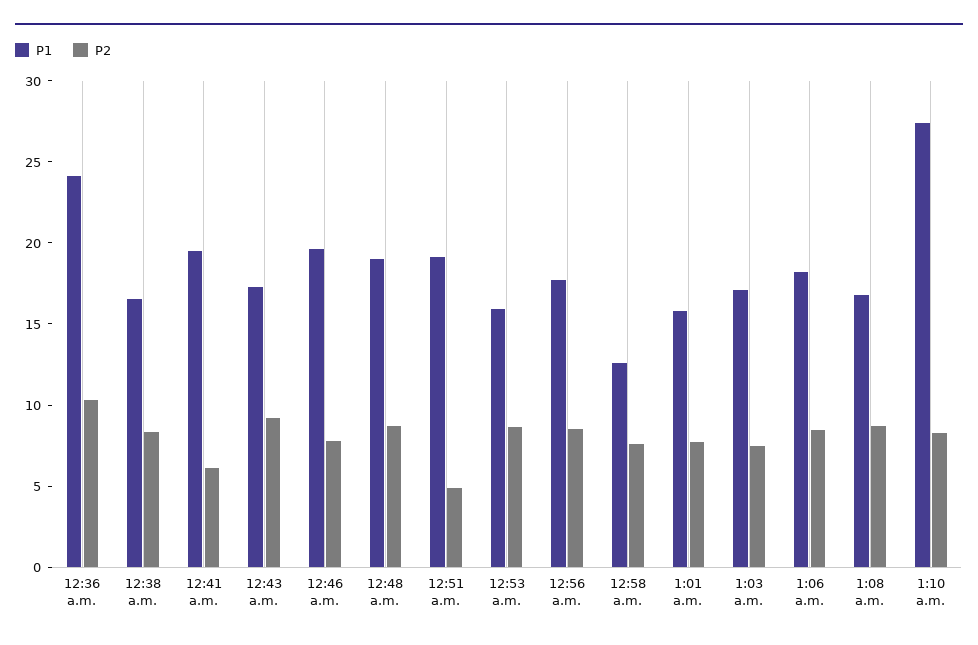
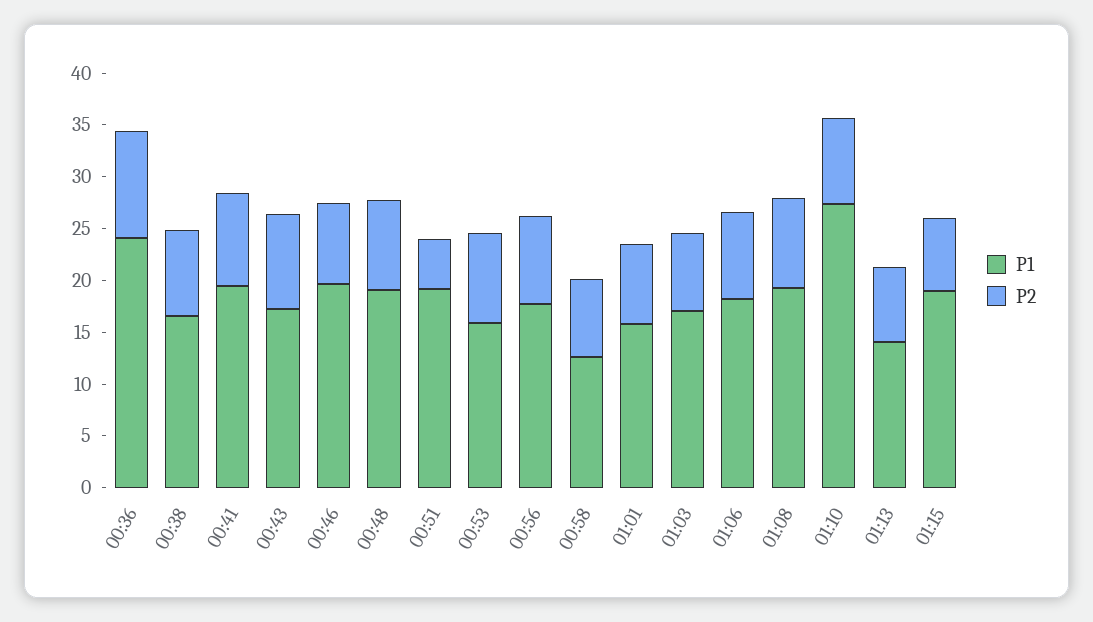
P2, 12:41 a.m.: 6 -> 9
P1, 1:08 a.m.: 17 -> 19
P1, 01:13: none -> 14
P2, 01:13: none -> 7
P1, 01:15: none -> 19
P2, 01:15: none -> 7

